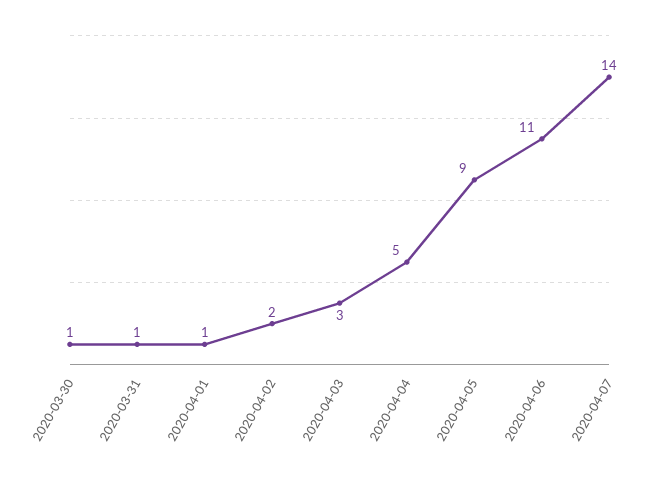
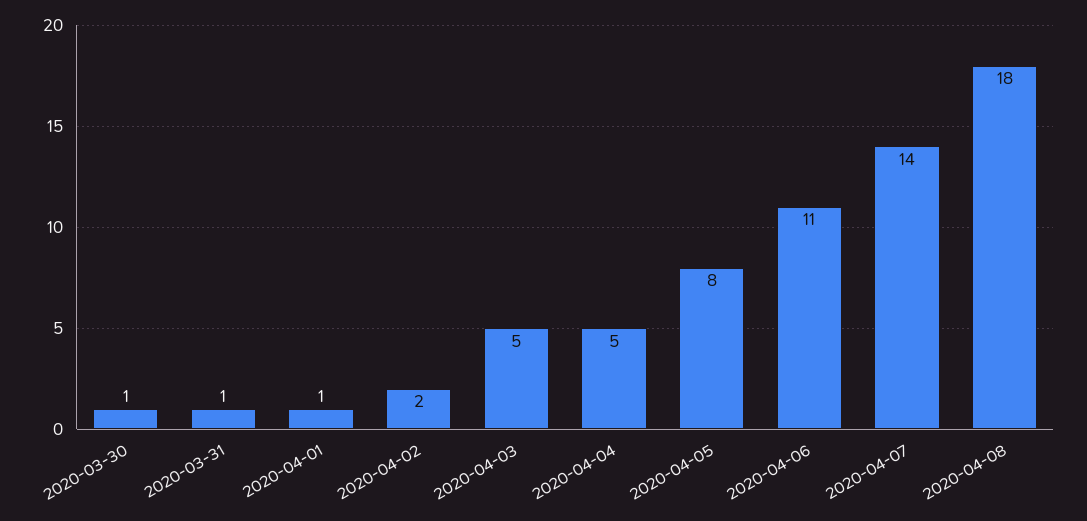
2020-04-03: 3 -> 5
2020-04-05: 9 -> 8
2020-04-08: none -> 18

